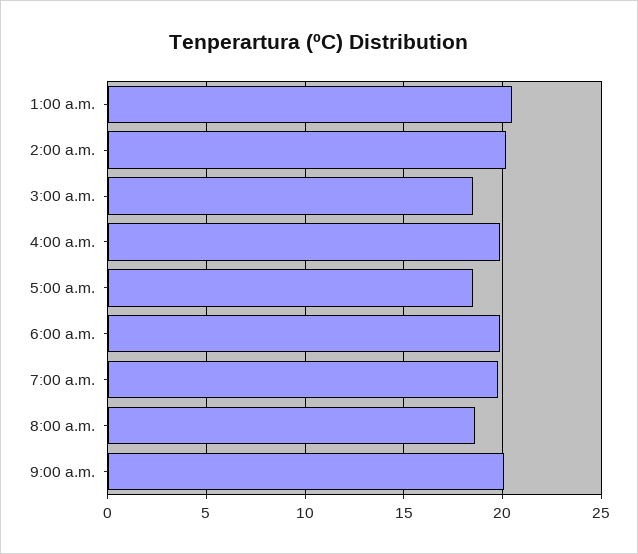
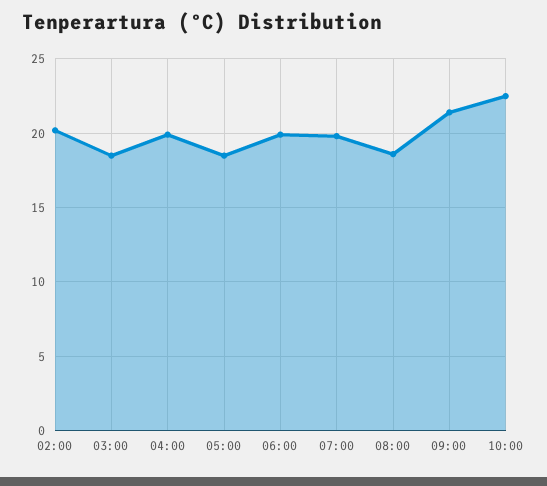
1:00 a.m.: 20.5 -> none
9:00 a.m.: 20 -> 21.5
10:00: none -> 22.5

